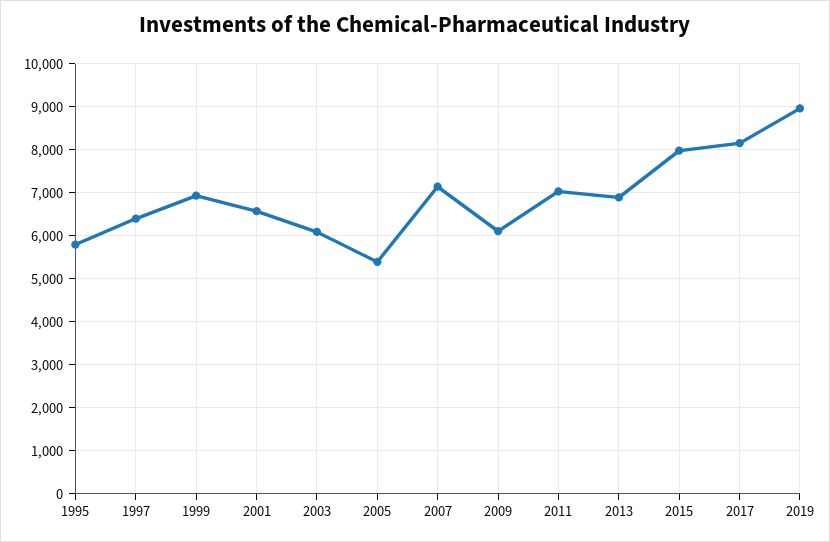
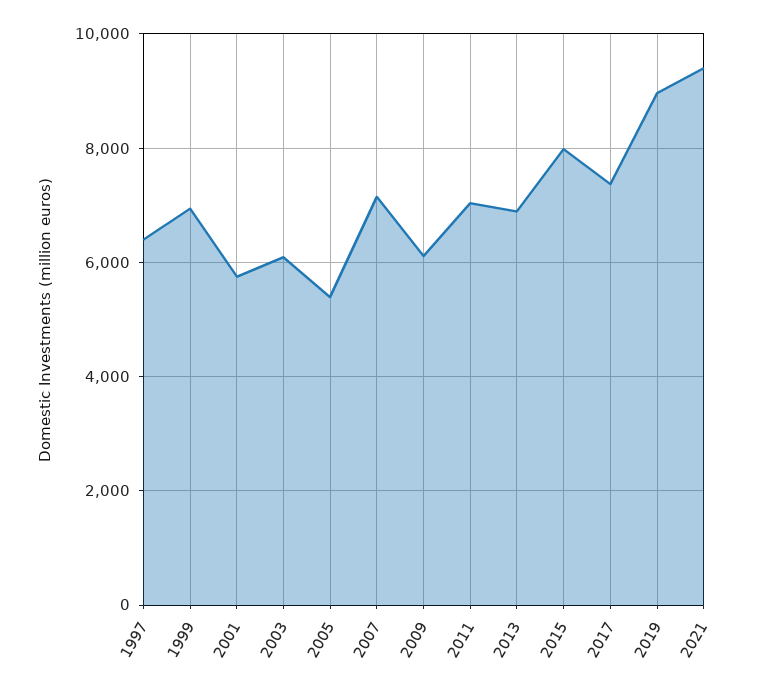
1995: 5800 -> none
2001: 6600 -> 5800
2017: 8200 -> 7400
2021: none -> 9400

